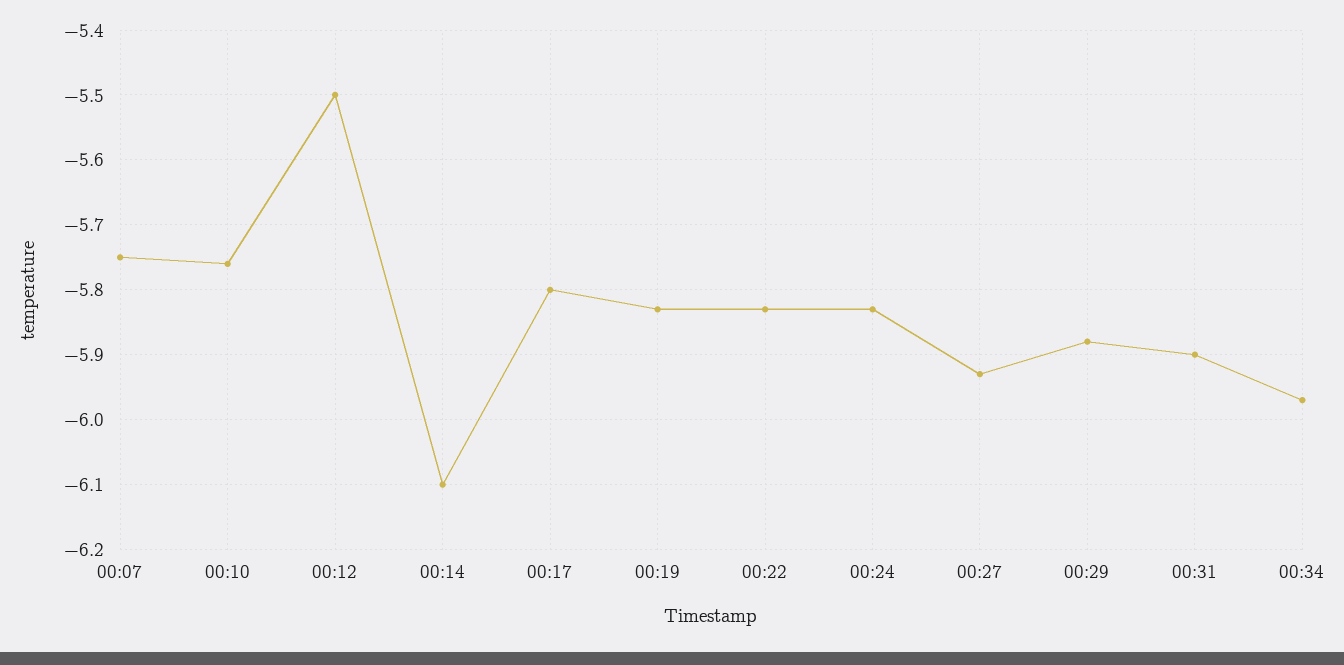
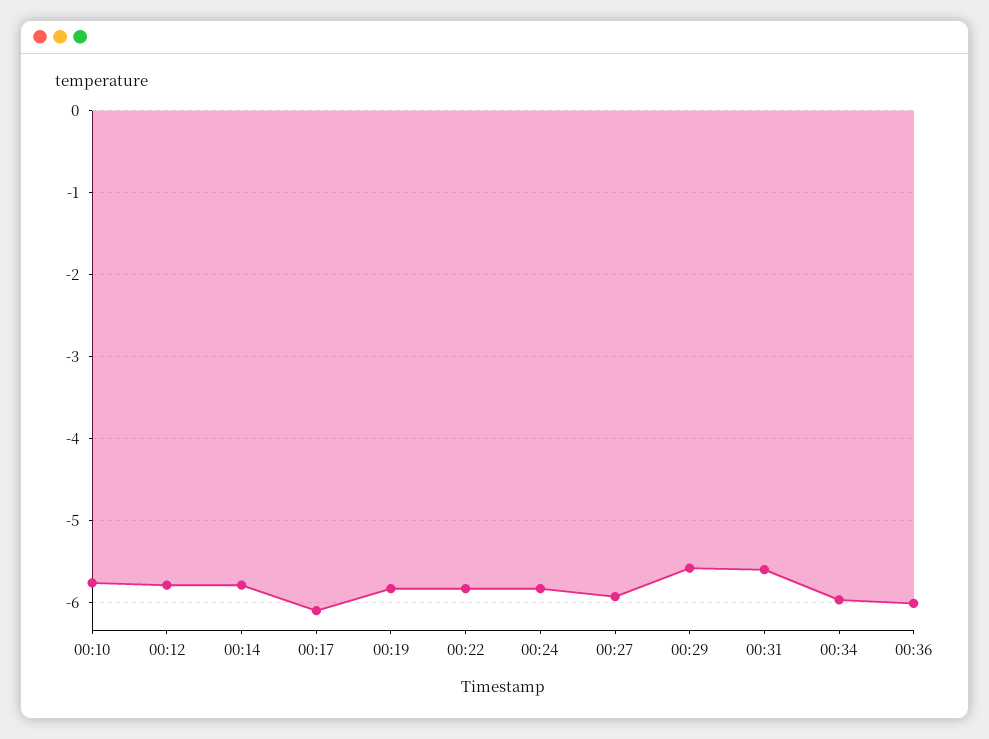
00:07: -5.75 -> none
00:12: -5.5 -> -5.8
00:14: -6.1 -> -5.8
00:17: -5.8 -> -6.1
00:29: -5.88 -> -5.6
00:31: -5.9 -> -5.6
00:36: none -> -6

